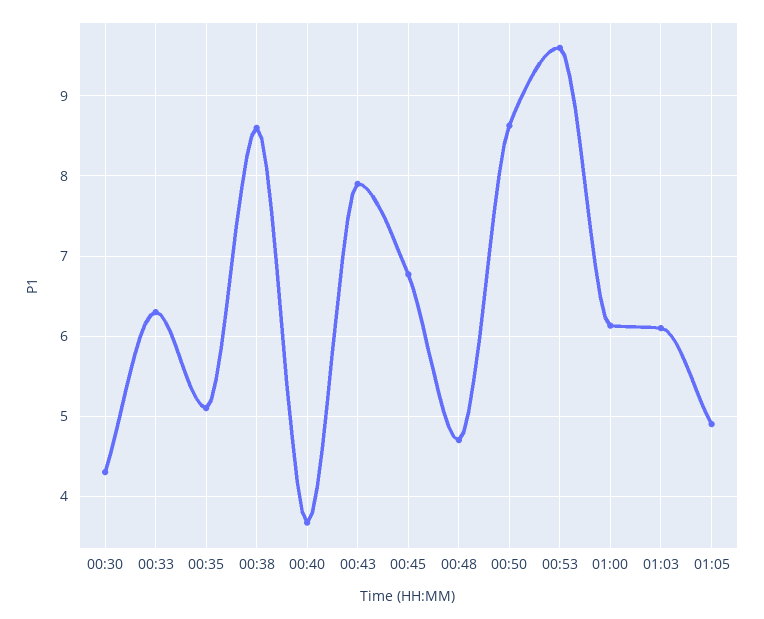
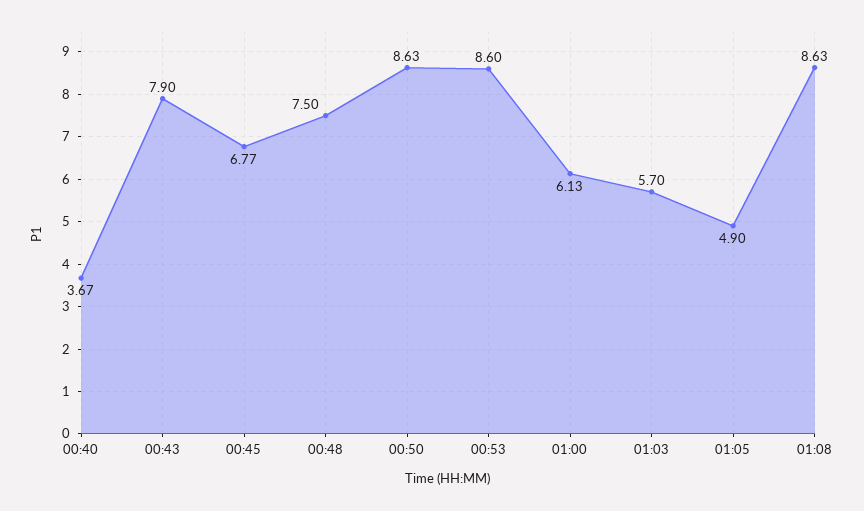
00:30: 4.3 -> none
00:33: 6.3 -> none
00:35: 5.1 -> none
00:38: 8.6 -> none
00:48: 4.7 -> 7.5
00:53: 9.6 -> 8.6
01:03: 6.1 -> 5.7
01:08: none -> 8.63

